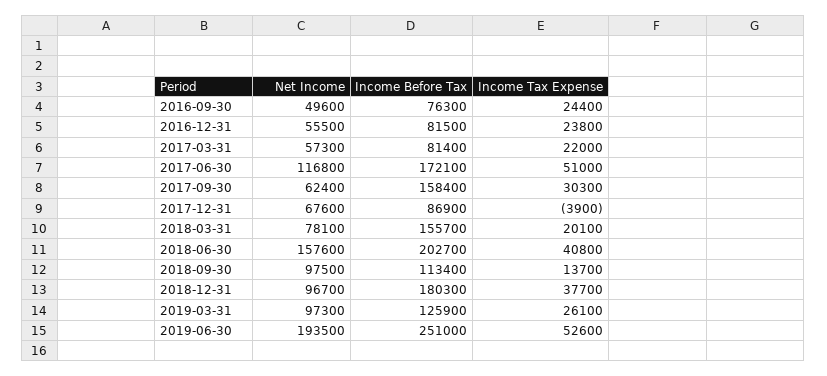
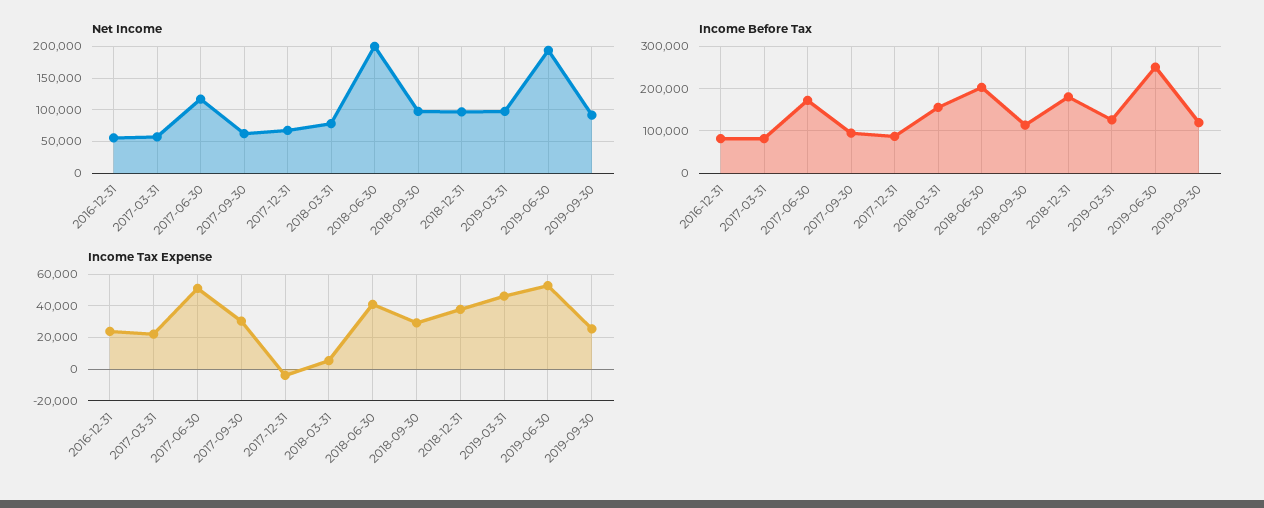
Net Income, 2016-09-30: 49600 -> none
Income Before Tax, 2016-09-30: 76300 -> none
Income Tax Expense, 2016-09-30: 24400 -> none
Income Before Tax, 2017-09-30: 158400 -> 100000
Income Tax Expense, 2018-03-31: 20100 -> 5000
Net Income, 2018-06-30: 157600 -> 200000
Income Tax Expense, 2018-09-30: 13700 -> 30000
Income Tax Expense, 2019-03-31: 26100 -> 45000
Net Income, 2019-09-30: none -> 90000
Income Before Tax, 2019-09-30: none -> 120000
Income Tax Expense, 2019-09-30: none -> 25000

